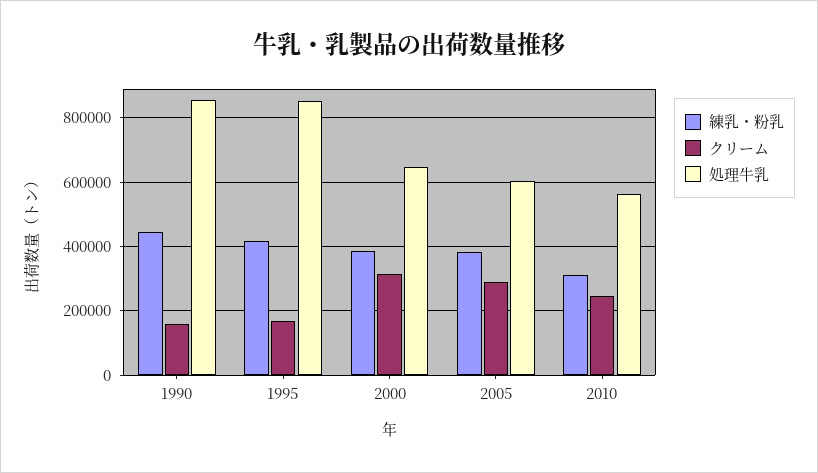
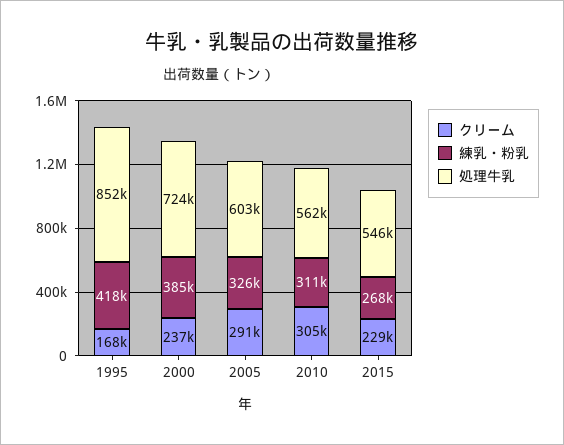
練乳・粉乳, 1990: 440000 -> none
クリーム, 1990: 160000 -> none
処理牛乳, 1990: 860000 -> none
クリーム, 2000: 320000 -> 237000
処理牛乳, 2000: 640000 -> 724000
練乳・粉乳, 2005: 380000 -> 326000
クリーム, 2010: 240000 -> 305000
クリーム, 2015: none -> 229000
練乳・粉乳, 2015: none -> 268000
処理牛乳, 2015: none -> 546000

